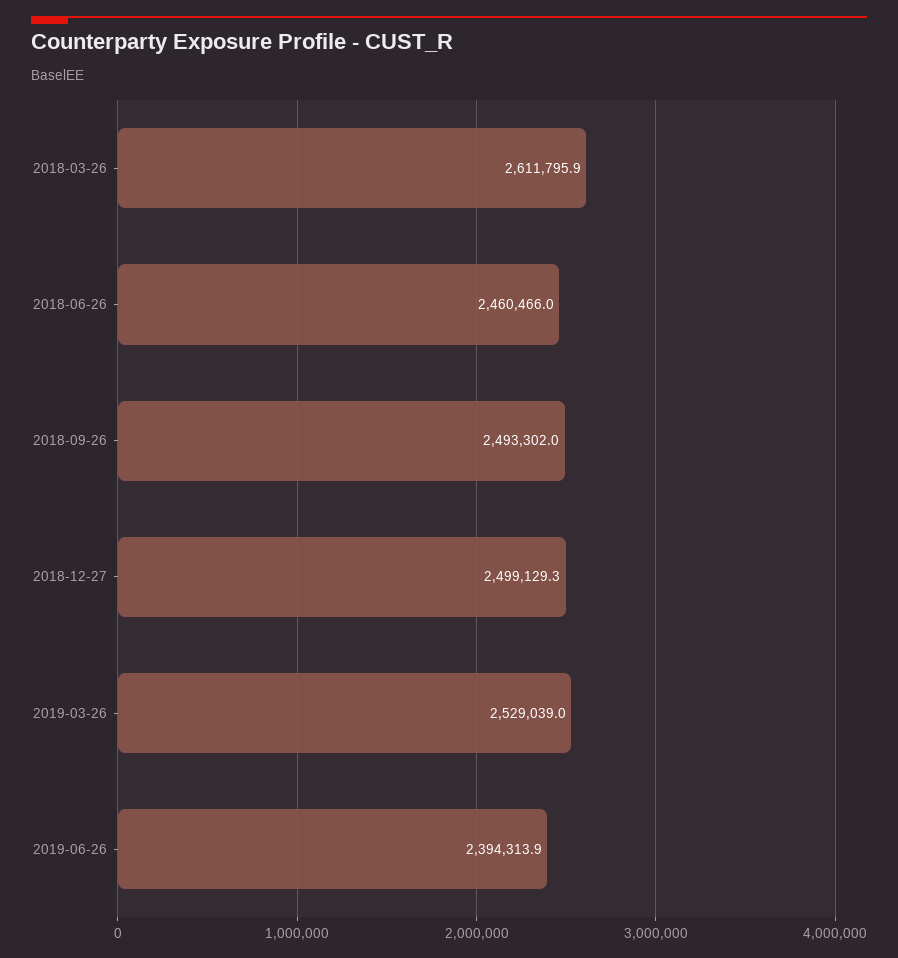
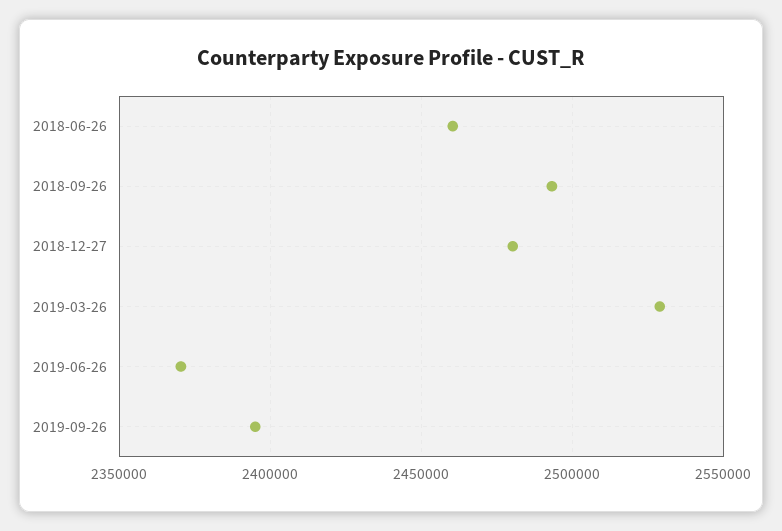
2018-03-26: 2611795.9 -> none
2018-12-27: 2499129.3 -> 2480000
2019-06-26: 2394313.9 -> 2370000
2019-09-26: none -> 2395000

